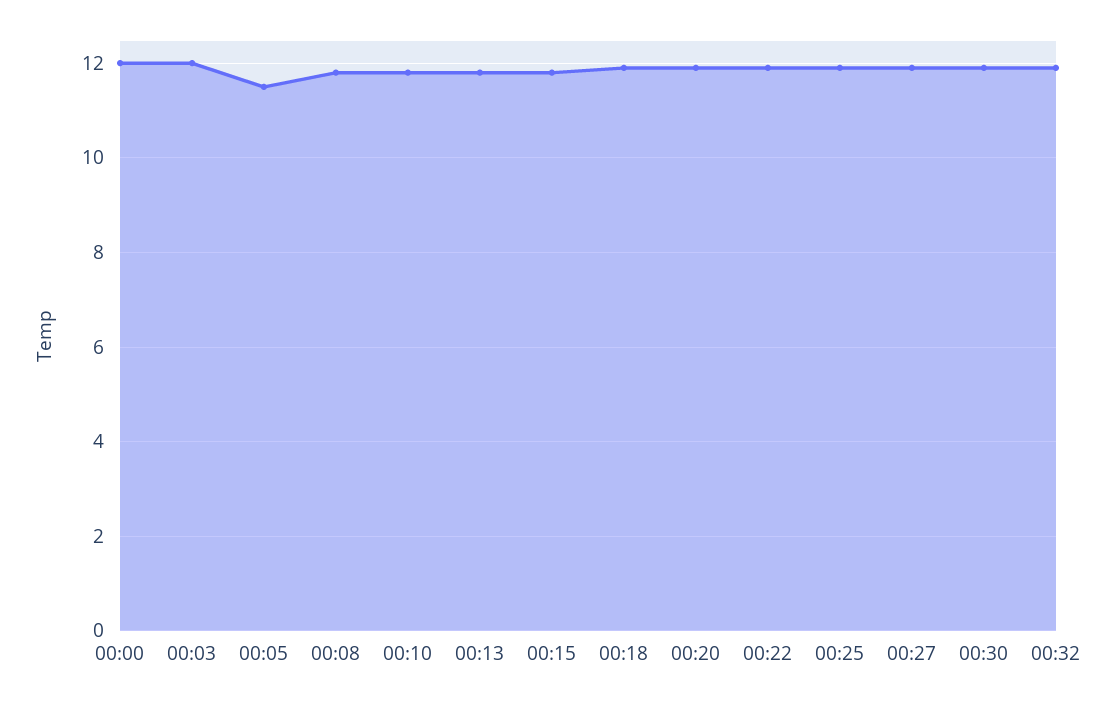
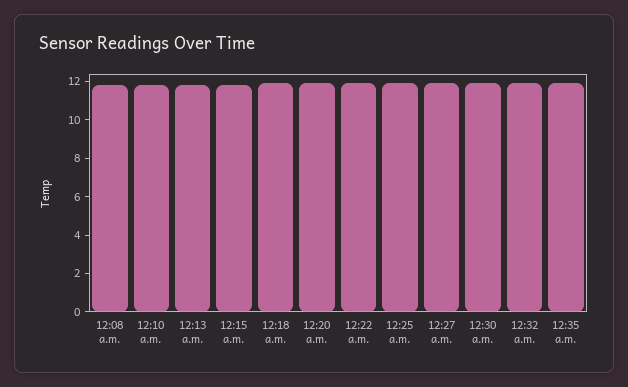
00:00: 12 -> none
00:03: 12 -> none
00:05: 11.5 -> none
12:35 a.m.: none -> 12

